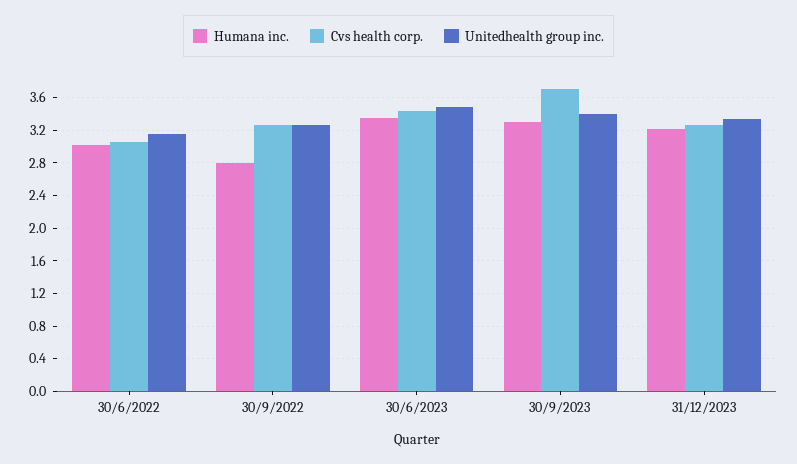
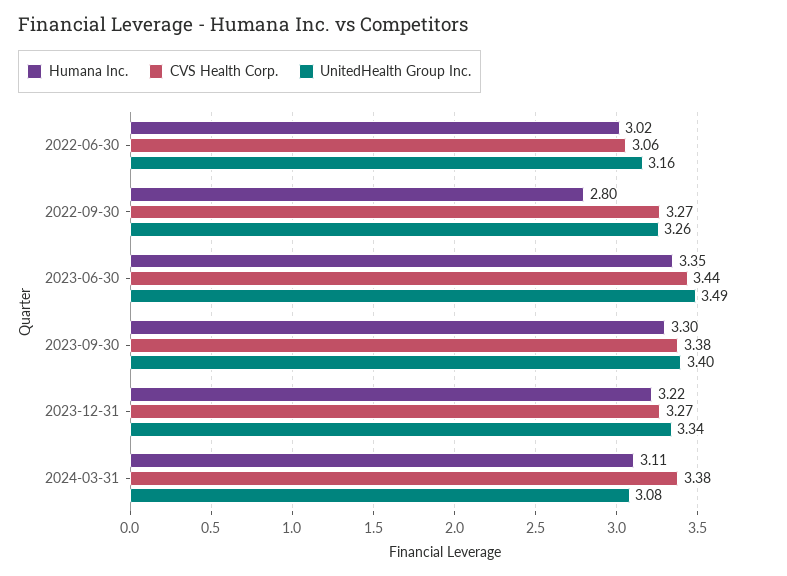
Cvs health corp., 30/9/2023: 3.7 -> 3.38
Humana inc., 2024-03-31: none -> 3.11
Cvs health corp., 2024-03-31: none -> 3.38
Unitedhealth group inc., 2024-03-31: none -> 3.08

